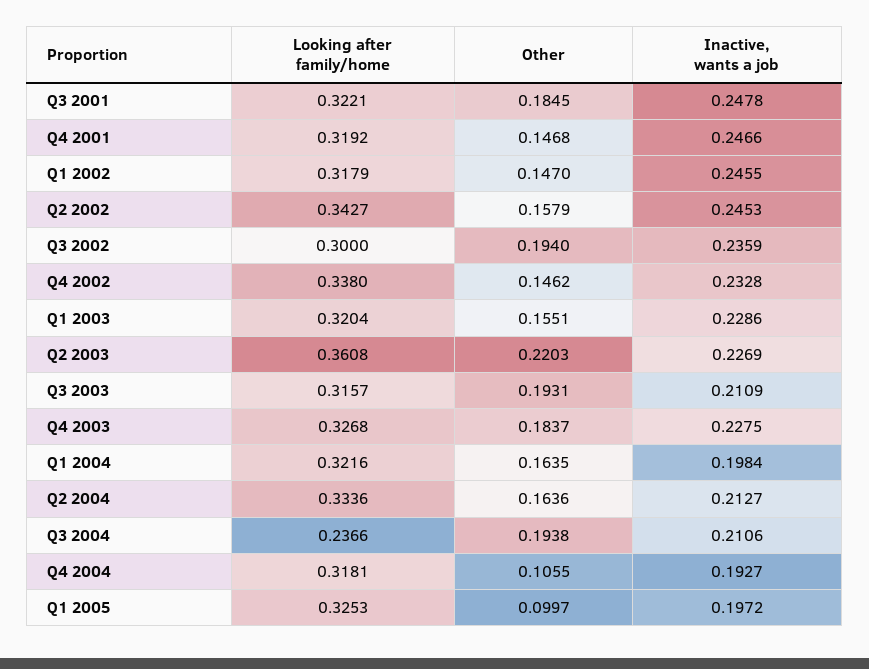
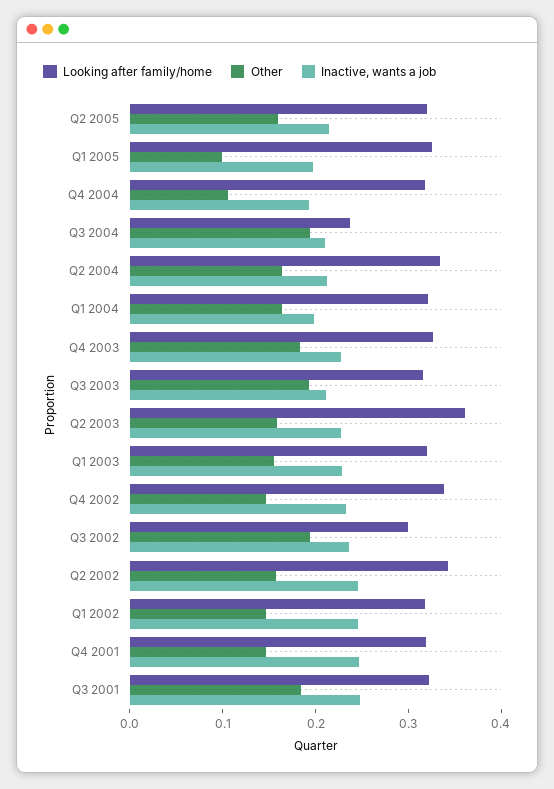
Other, Q2 2003: 0.2203 -> 0.16
Looking after family/home, Q2 2005: none -> 0.32
Other, Q2 2005: none -> 0.16
Inactive, wants a job, Q2 2005: none -> 0.22

